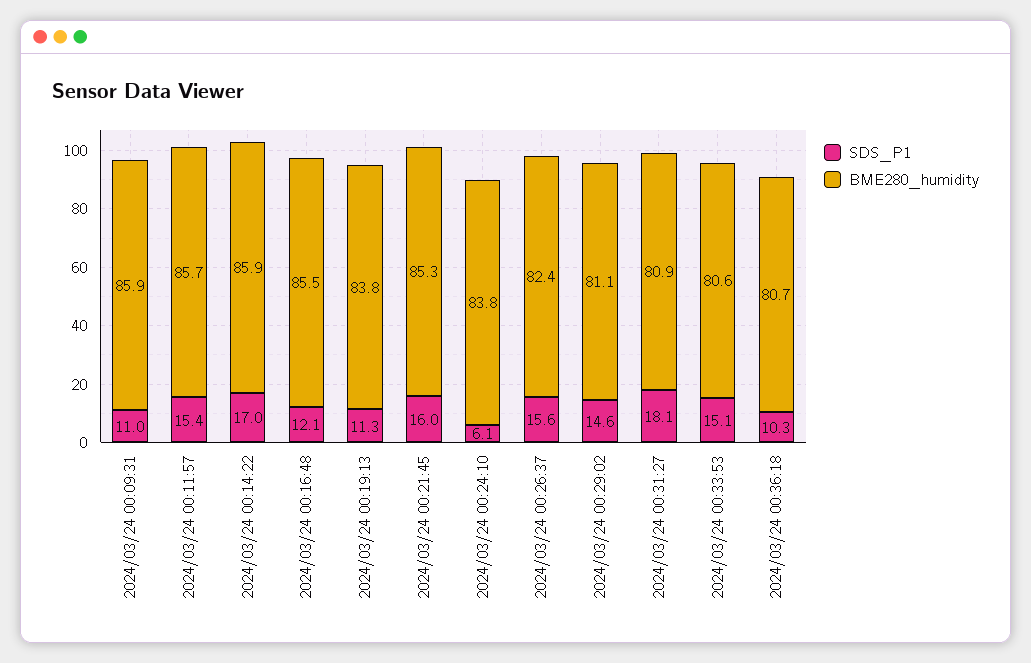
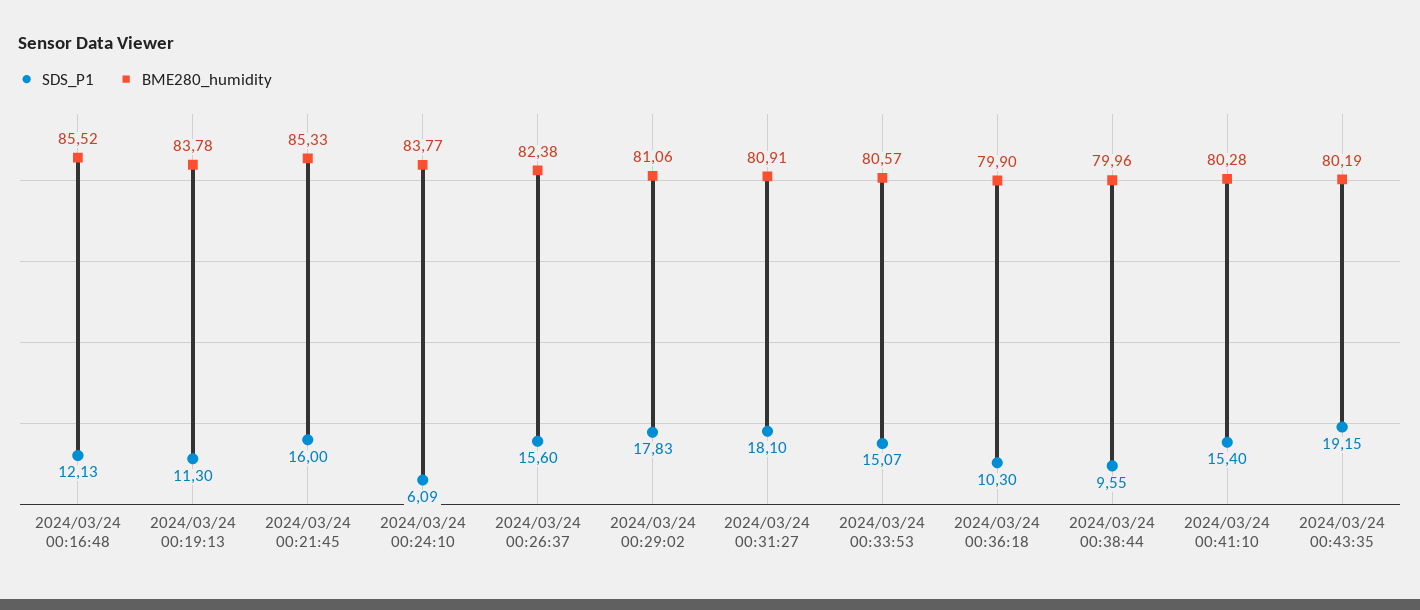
SDS_P1, 2024/03/24 00:09:31: 11 -> none
BME280_humidity, 2024/03/24 00:09:31: 85.9 -> none
SDS_P1, 2024/03/24 00:11:57: 15.4 -> none
BME280_humidity, 2024/03/24 00:11:57: 85.7 -> none
SDS_P1, 2024/03/24 00:14:22: 17 -> none
BME280_humidity, 2024/03/24 00:14:22: 85.9 -> none
SDS_P1, 2024/03/24 00:29:02: 14.6 -> 17.83
BME280_humidity, 2024/03/24 00:36:18: 80.7 -> 79.9
SDS_P1, 2024/03/24 00:38:44: none -> 9.55
BME280_humidity, 2024/03/24 00:38:44: none -> 79.96
SDS_P1, 2024/03/24 00:41:10: none -> 15.4
BME280_humidity, 2024/03/24 00:41:10: none -> 80.28
SDS_P1, 2024/03/24 00:43:35: none -> 19.15
BME280_humidity, 2024/03/24 00:43:35: none -> 80.19

